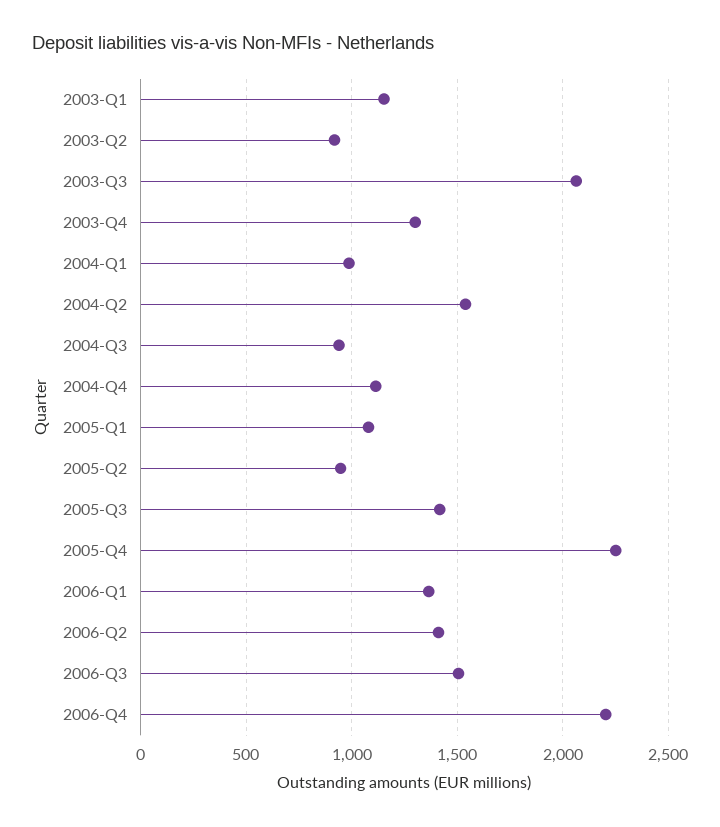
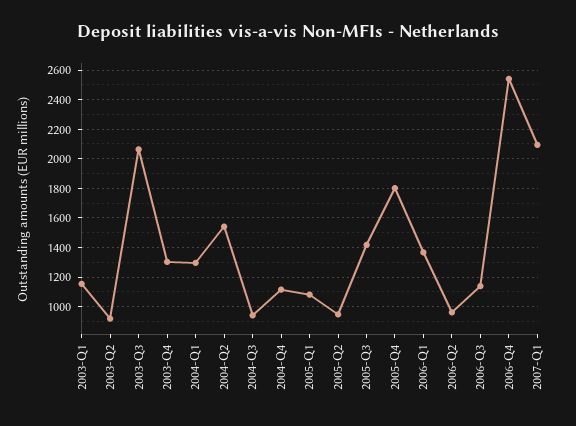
2004-Q1: 1000 -> 1300
2005-Q4: 2250 -> 1800
2006-Q2: 1400 -> 950
2006-Q3: 1500 -> 1150
2006-Q4: 2200 -> 2550
2007-Q1: none -> 2100

